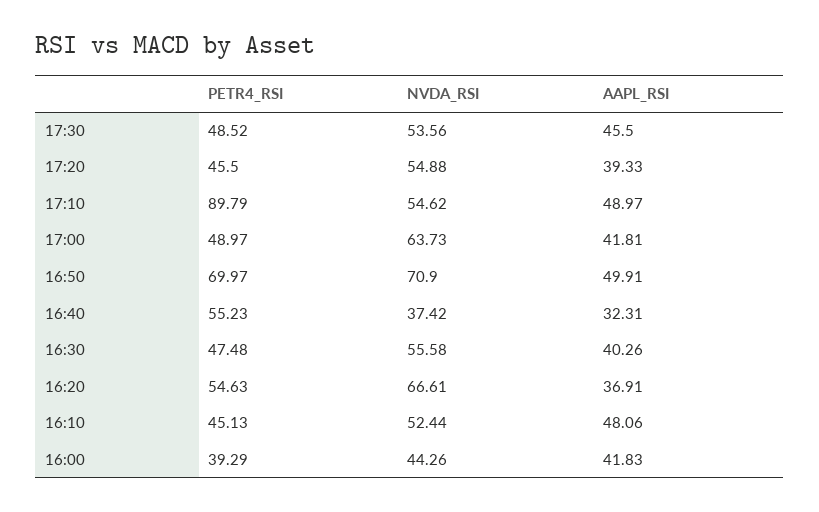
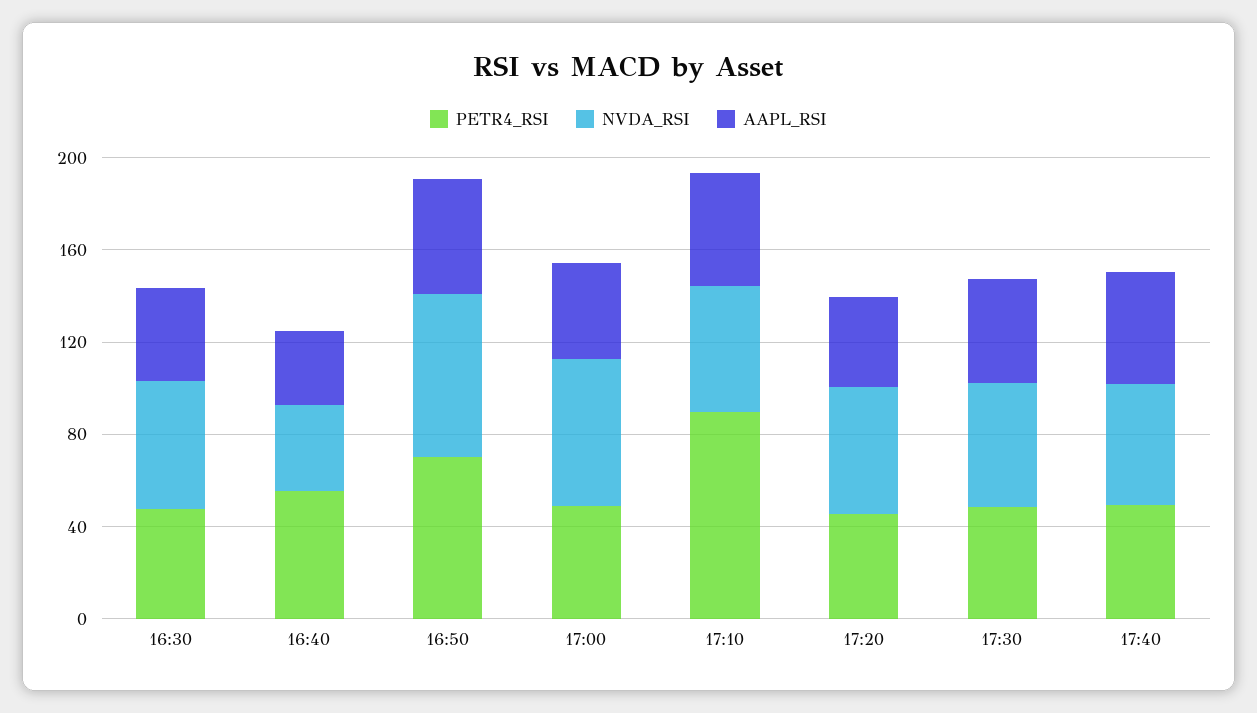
PETR4_RSI, 16:20: 54.63 -> none
NVDA_RSI, 16:20: 66.61 -> none
AAPL_RSI, 16:20: 36.91 -> none
PETR4_RSI, 16:10: 45.13 -> none
NVDA_RSI, 16:10: 52.44 -> none
AAPL_RSI, 16:10: 48.06 -> none
PETR4_RSI, 16:00: 39.29 -> none
NVDA_RSI, 16:00: 44.26 -> none
AAPL_RSI, 16:00: 41.83 -> none
PETR4_RSI, 17:40: none -> 50
NVDA_RSI, 17:40: none -> 50
AAPL_RSI, 17:40: none -> 50

